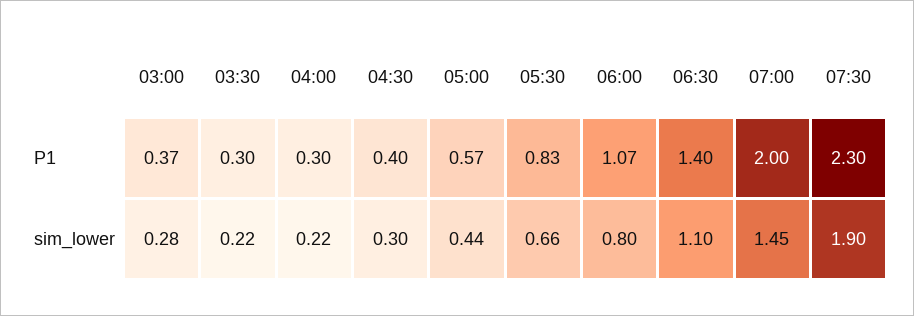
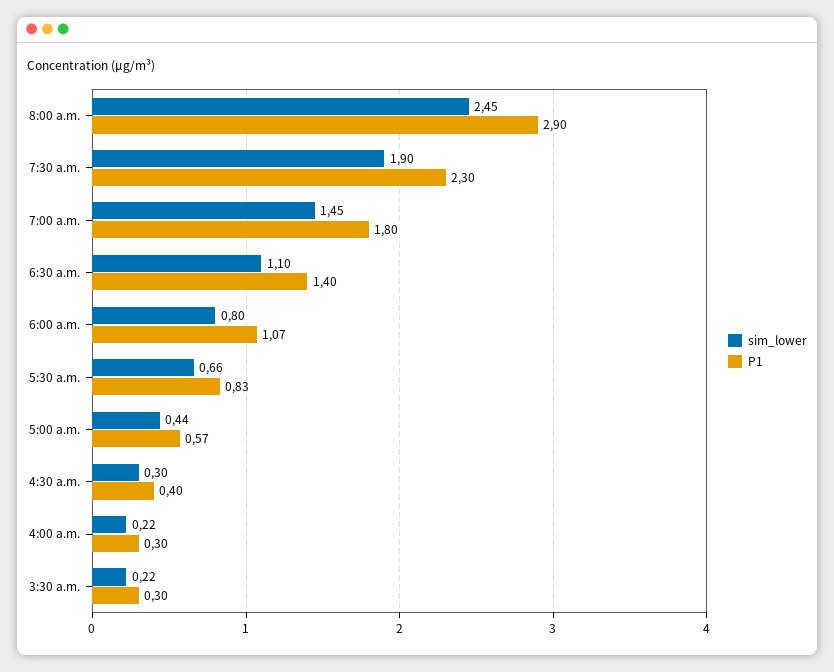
P1, 03:00: 0.37 -> none
P1, 07:00: 2 -> 1.8
sim_lower, 03:00: 0.28 -> none
sim_lower, 8:00 a.m.: none -> 2.45
P1, 8:00 a.m.: none -> 2.9

